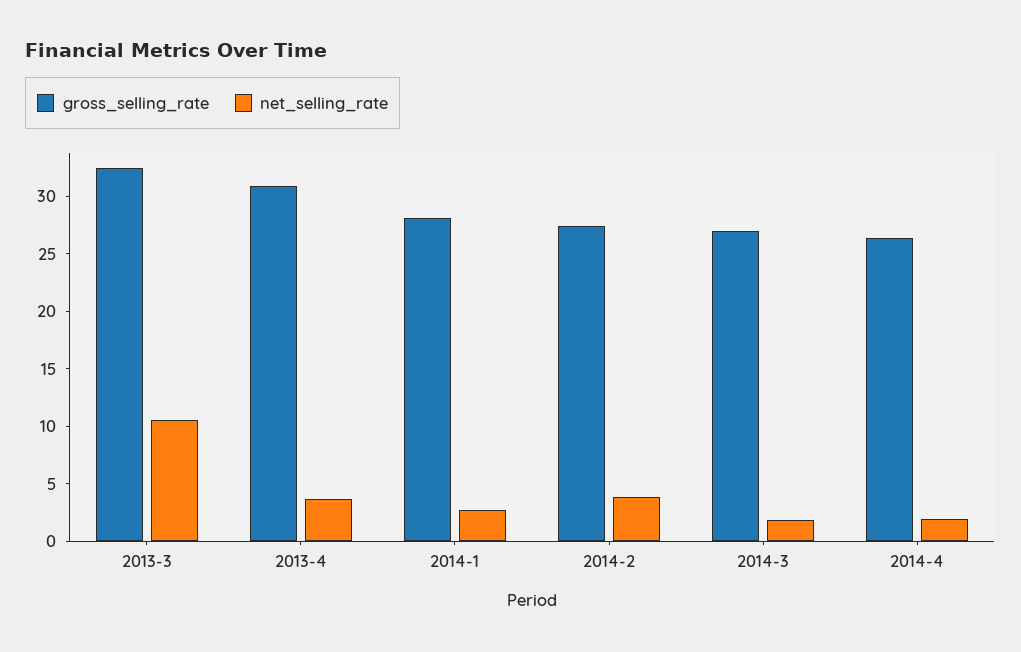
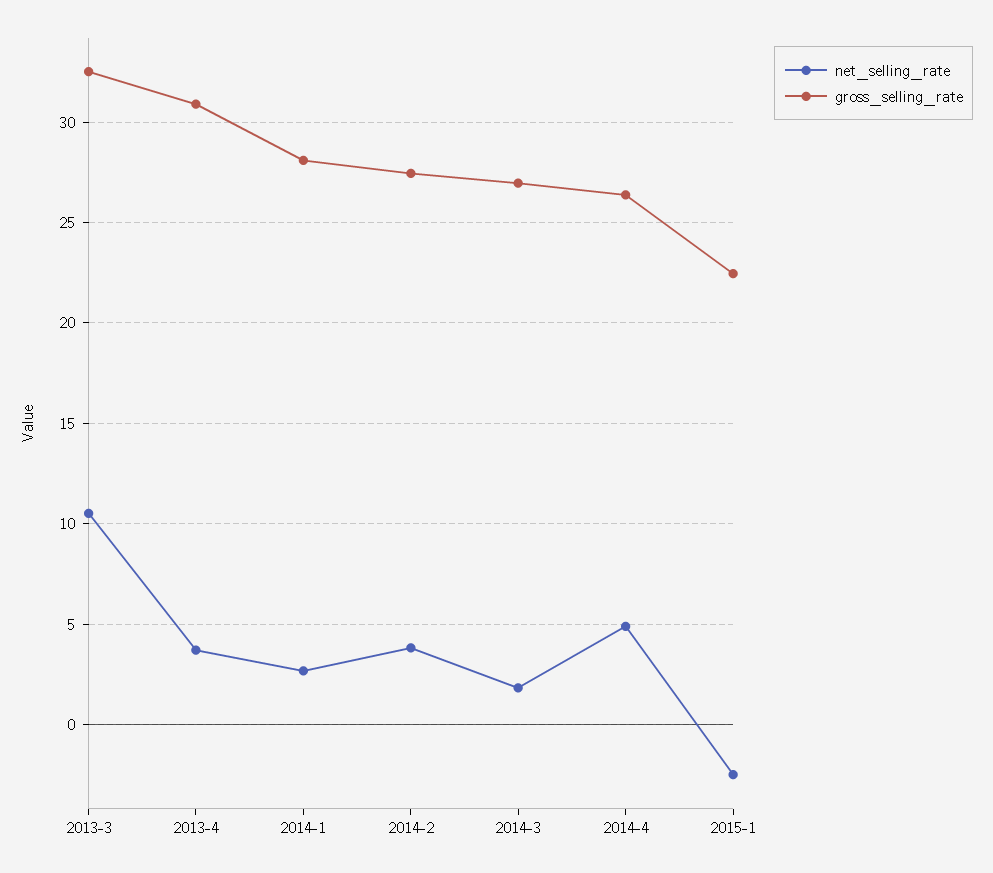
net_selling_rate, 2014-4: 2 -> 5
net_selling_rate, 2015-1: none -> -2.5
gross_selling_rate, 2015-1: none -> 22.5

